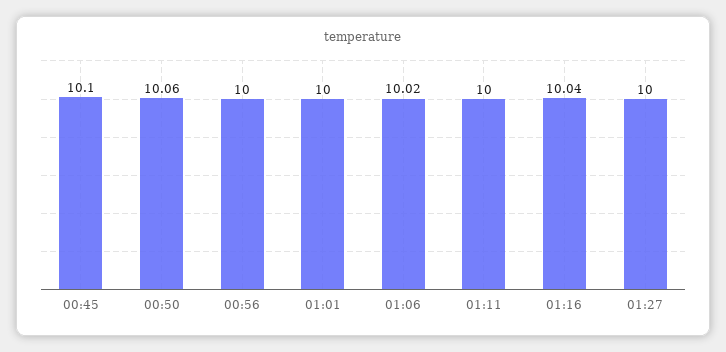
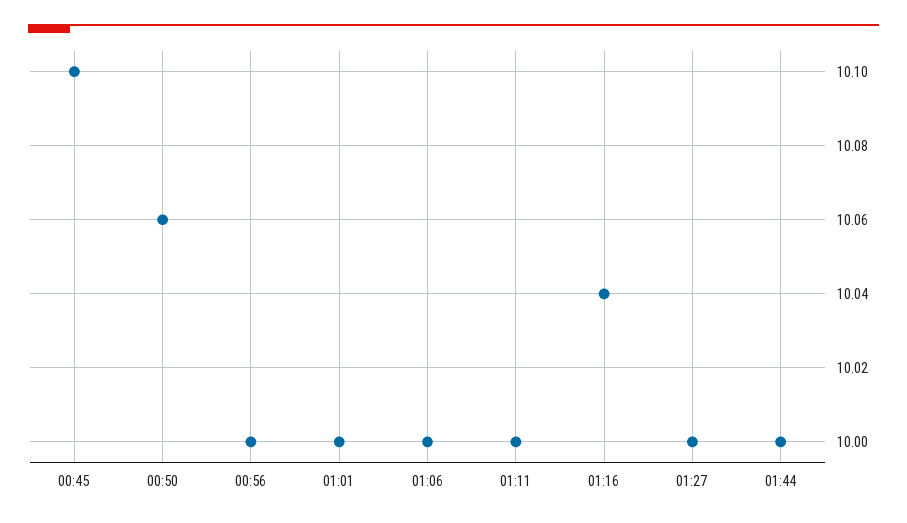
01:06: 10.02 -> 10
01:44: none -> 10

